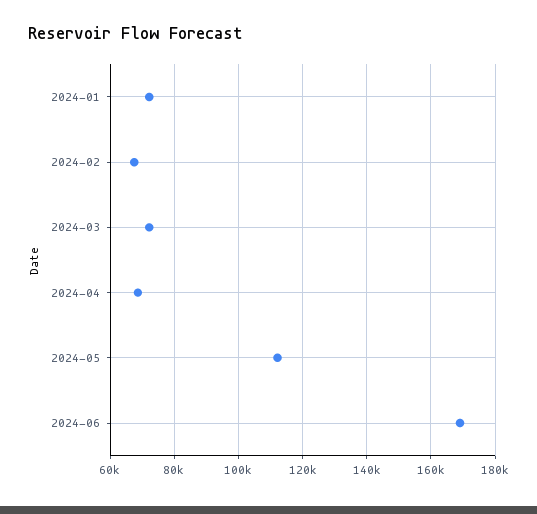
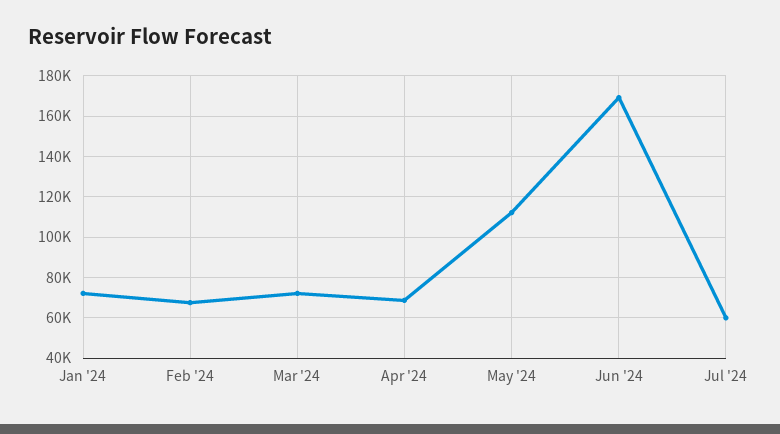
Jul '24: none -> 60000

